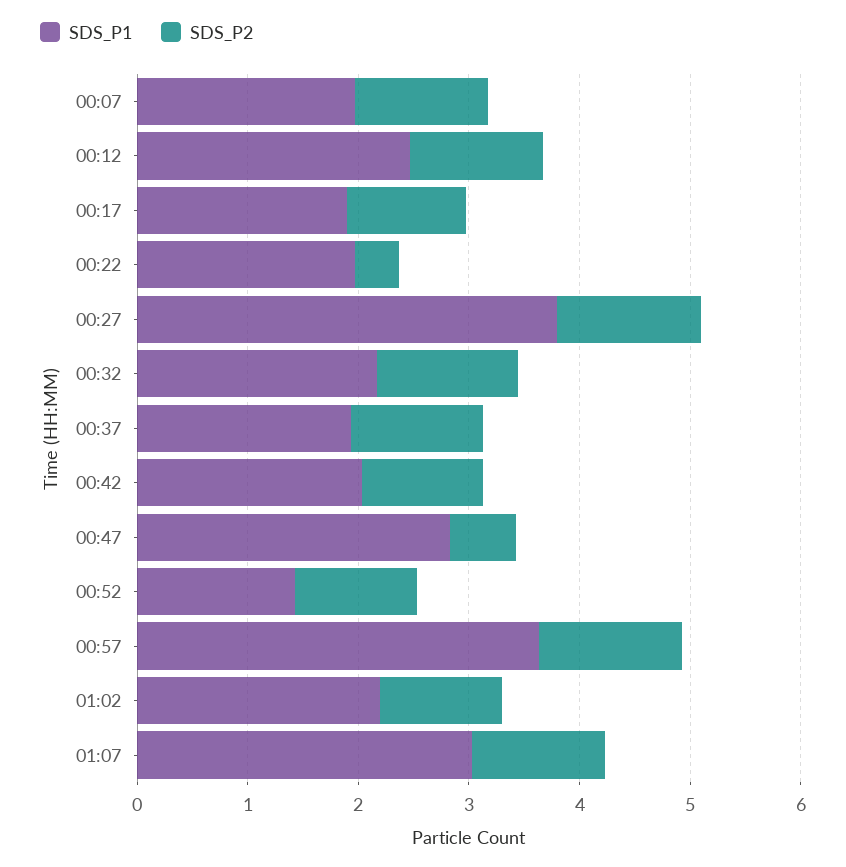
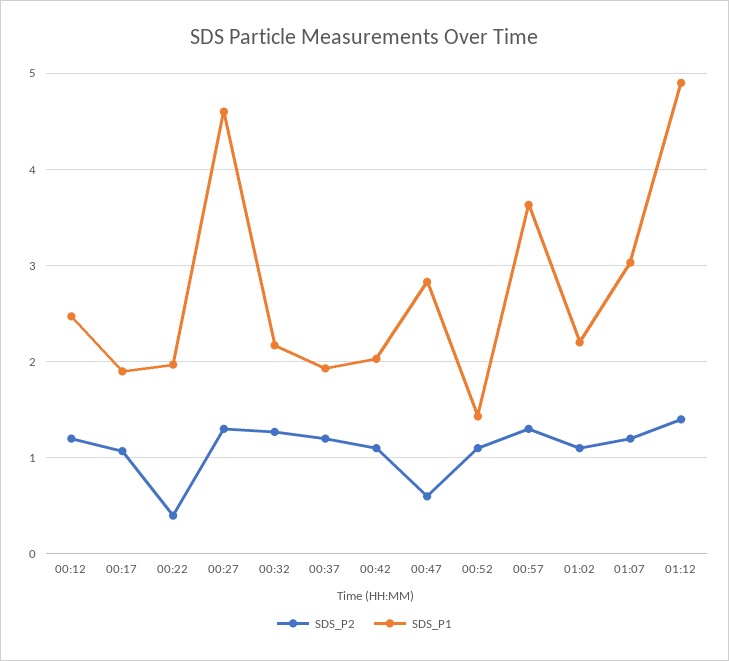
SDS_P1, 00:07: 2 -> none
SDS_P2, 00:07: 1.2 -> none
SDS_P1, 00:27: 3.8 -> 4.6
SDS_P2, 01:12: none -> 1.4
SDS_P1, 01:12: none -> 4.9

